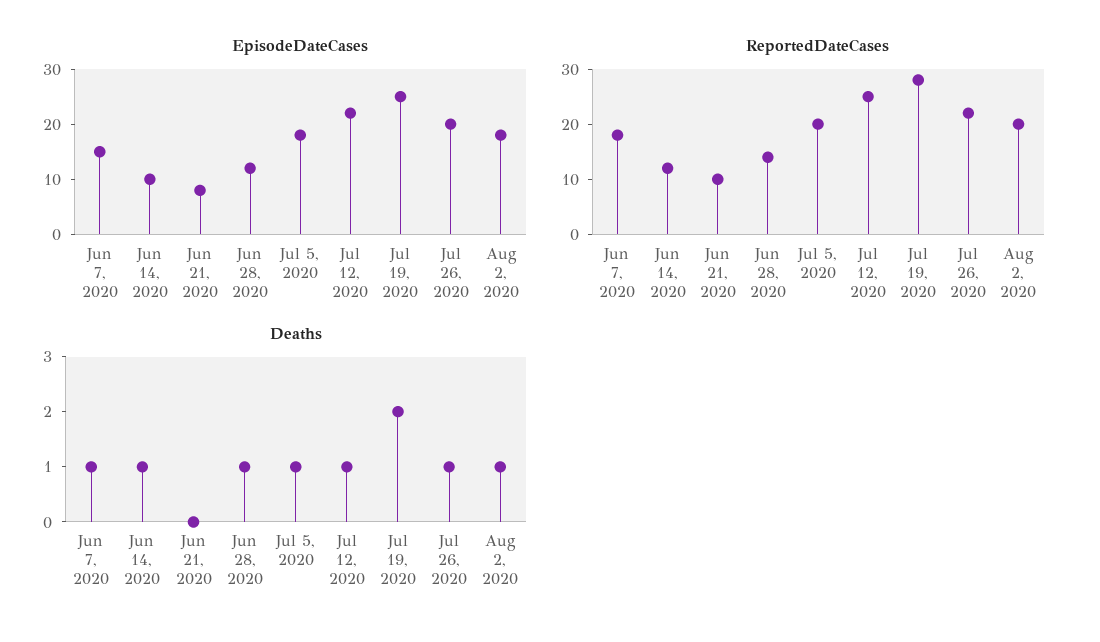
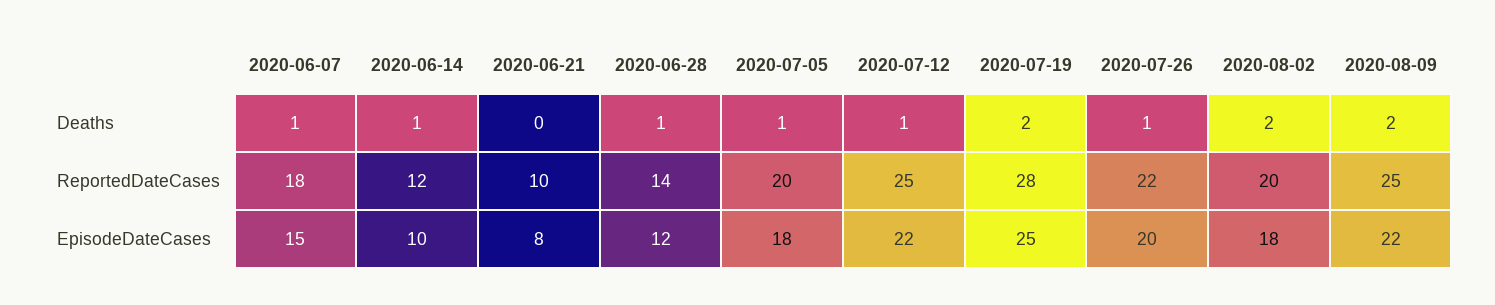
Deaths, Aug 2, 2020: 1 -> 2
Deaths, 2020-08-09: none -> 2
ReportedDateCases, 2020-08-09: none -> 25
EpisodeDateCases, 2020-08-09: none -> 22

